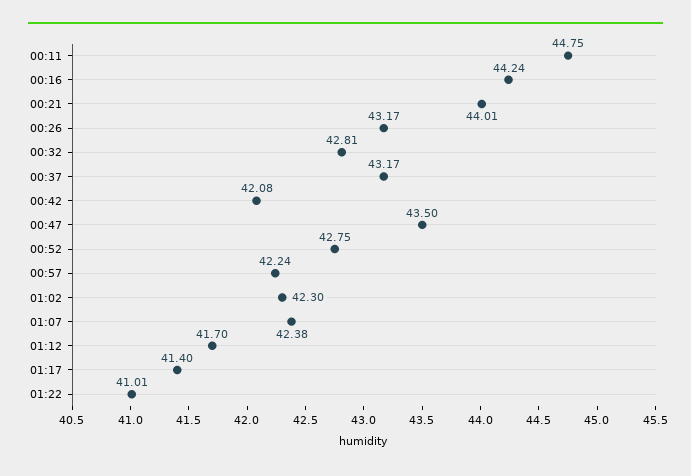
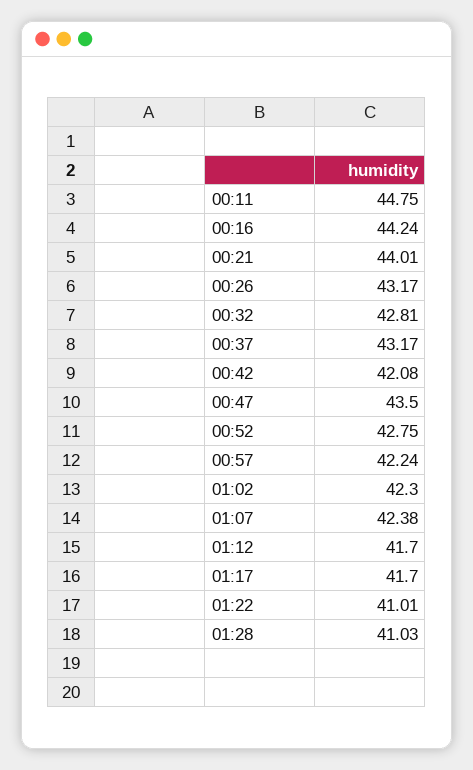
01:17: 41.4 -> 41.7
01:28: none -> 41.03

